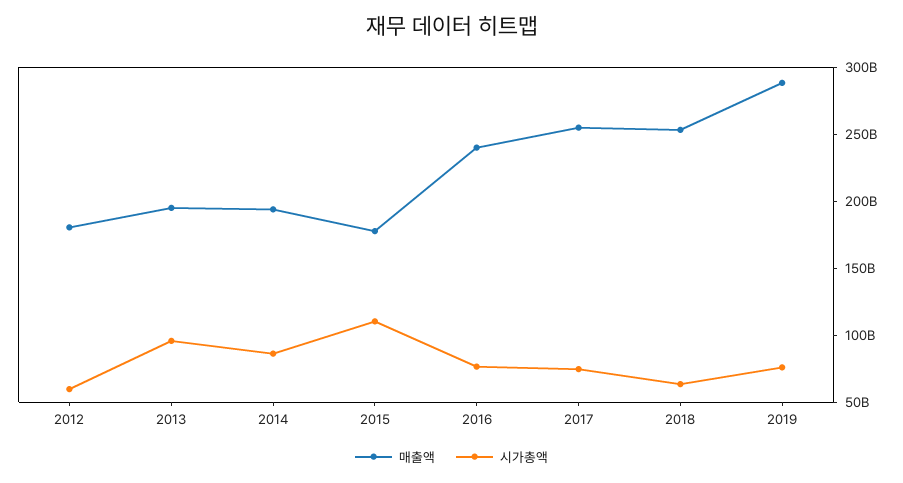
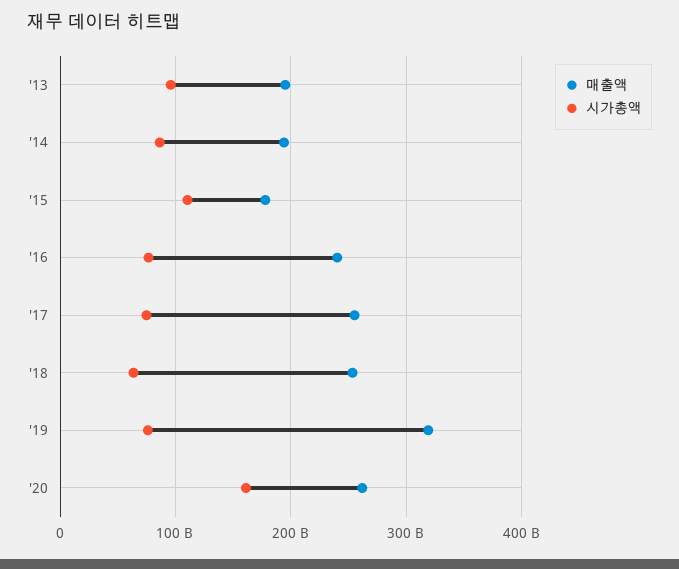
매출액, 2012: 180000000000 -> none
시가총액, 2012: 60000000000 -> none
매출액, 2019: 290000000000 -> 320000000000
매출액, '20: none -> 260000000000
시가총액, '20: none -> 160000000000

